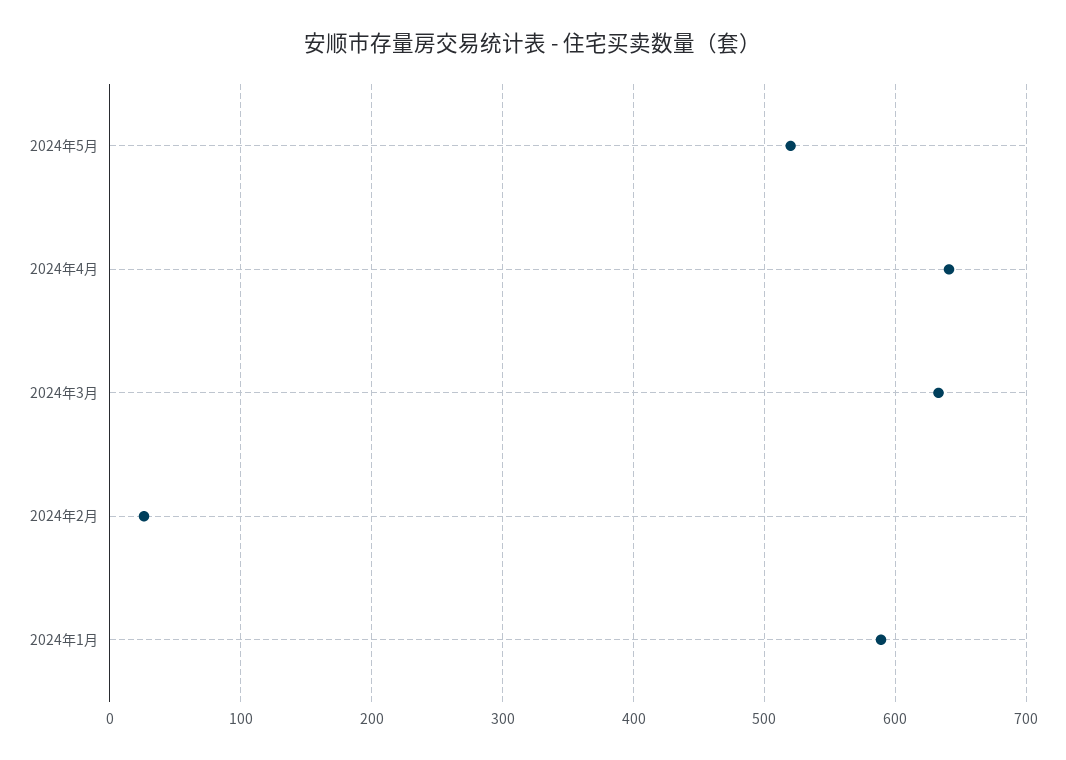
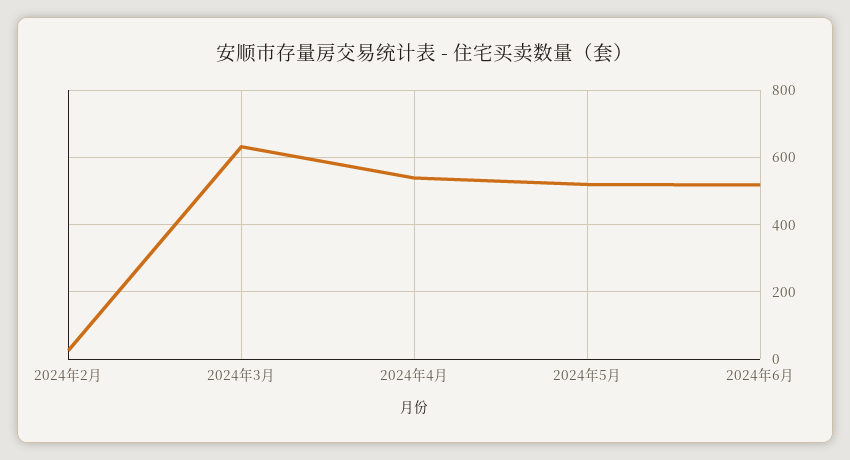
2024年4月: 640 -> 540
2024年1月: 590 -> none
2024年6月: none -> 520

